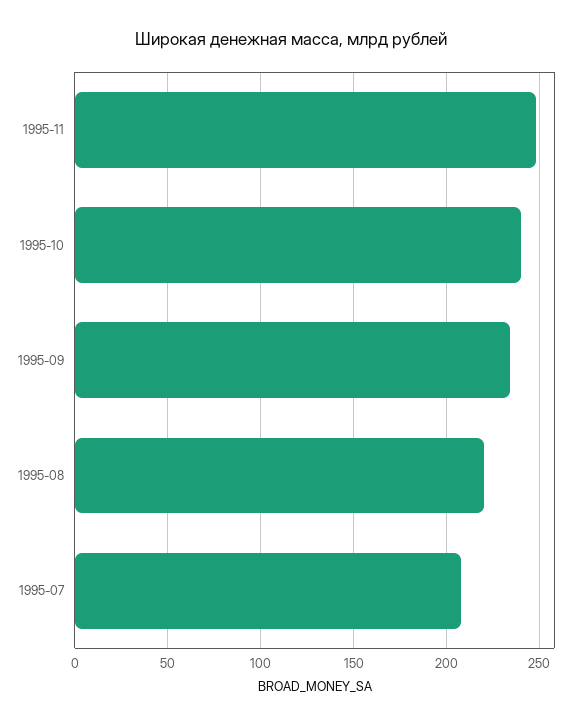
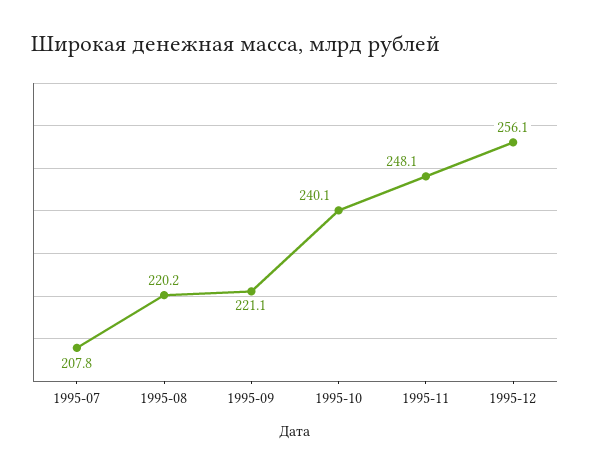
1995-09: 235 -> 221.1
1995-12: none -> 256.1

